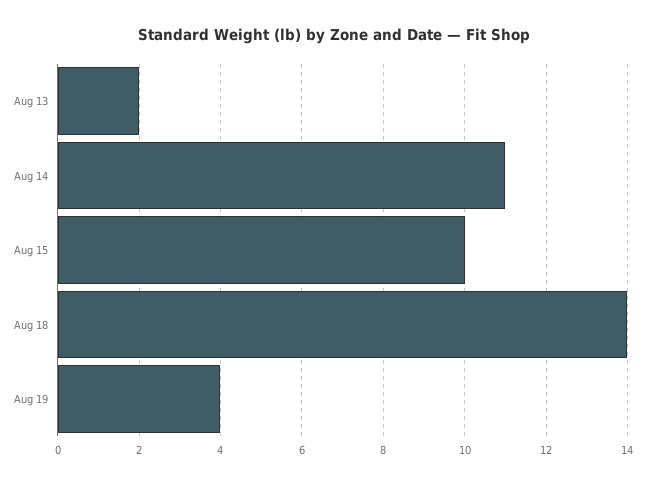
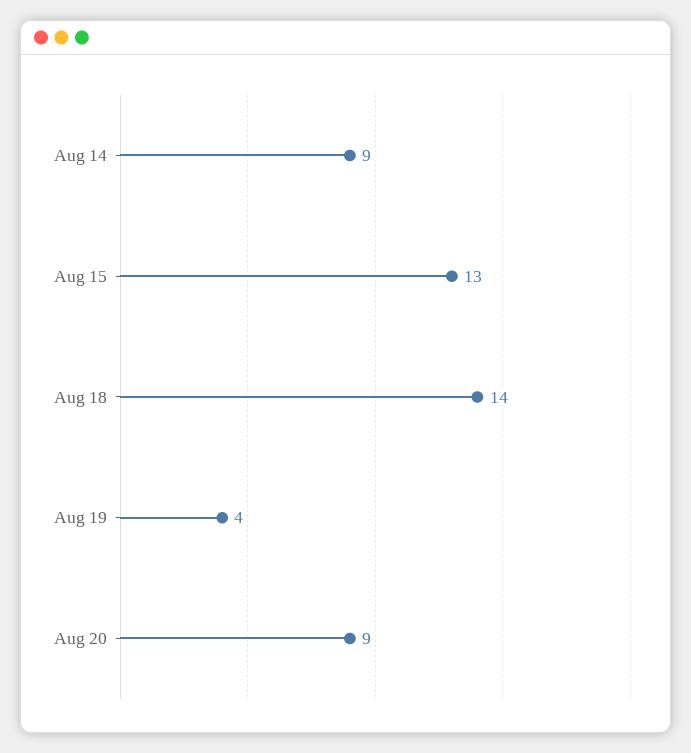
Aug 13: 2 -> none
Aug 14: 11 -> 9
Aug 15: 10 -> 13
Aug 20: none -> 9

